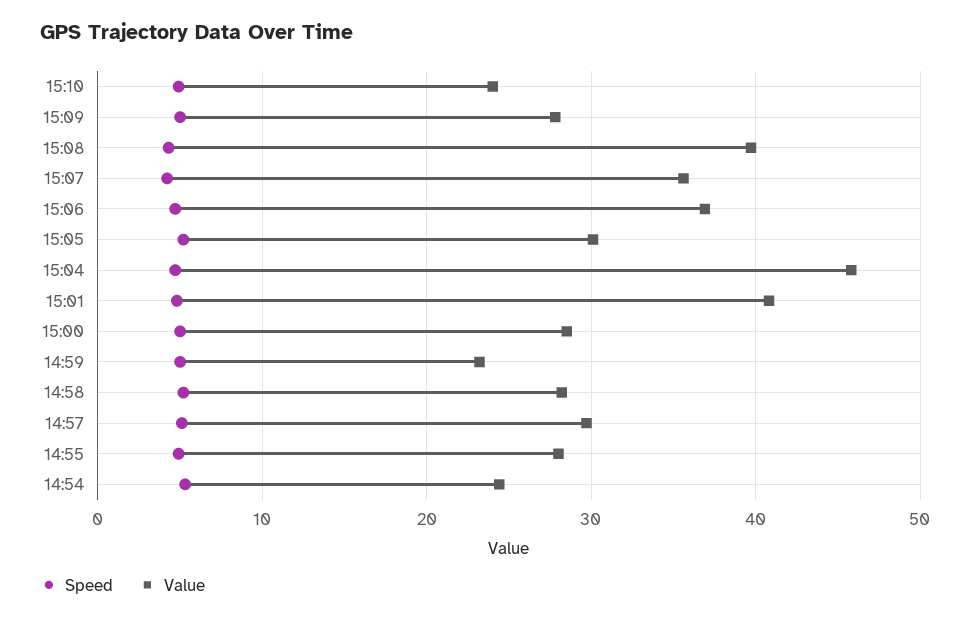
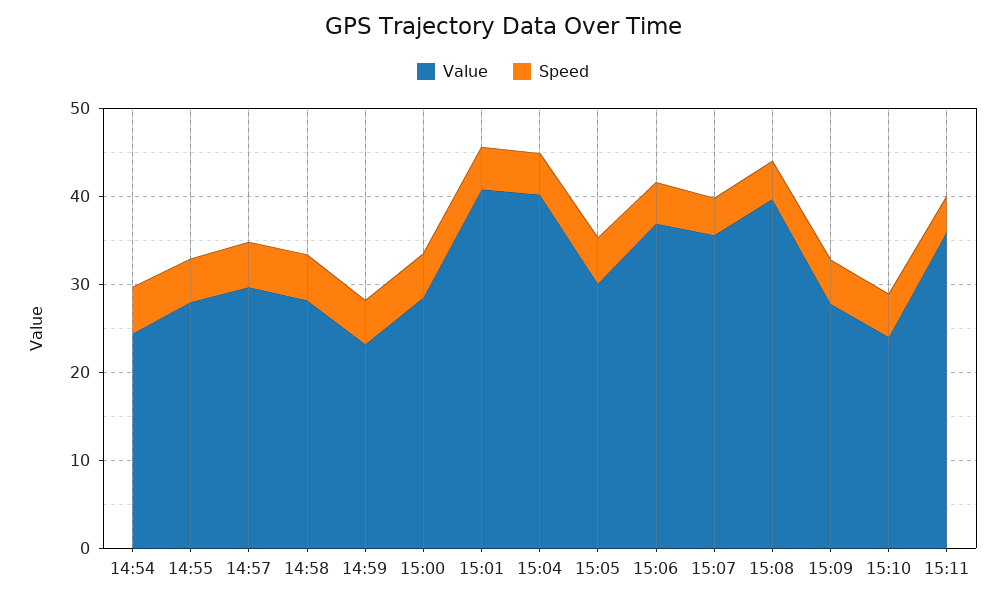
Value, 15:04: 46 -> 40
Value, 15:11: none -> 36
Speed, 15:11: none -> 4

